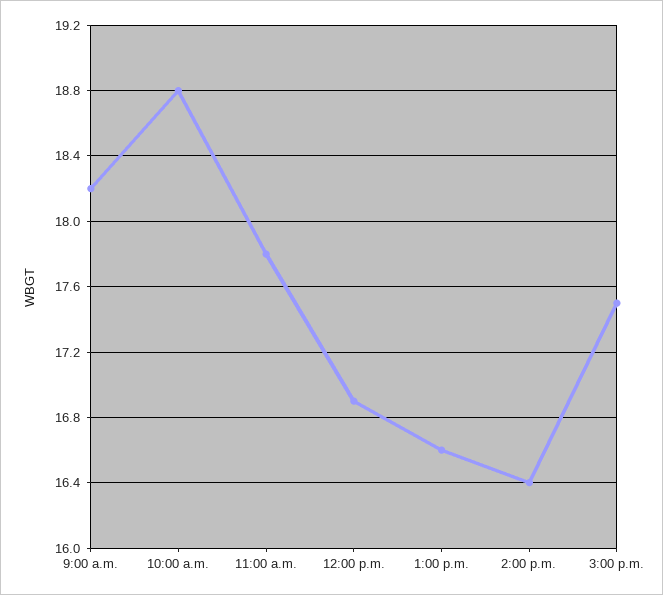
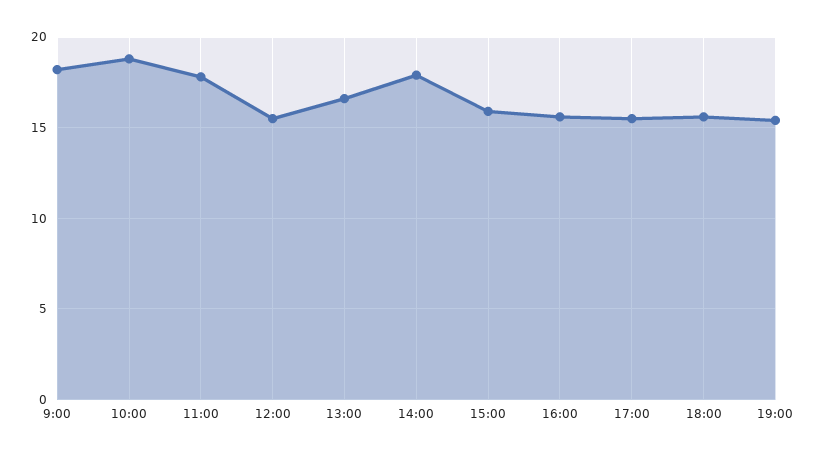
12:00 p.m.: 16.9 -> 15.5
2:00 p.m.: 16.4 -> 18
3:00 p.m.: 17.5 -> 16
16:00: none -> 15.5
17:00: none -> 15.5
18:00: none -> 15.5
19:00: none -> 15.5

